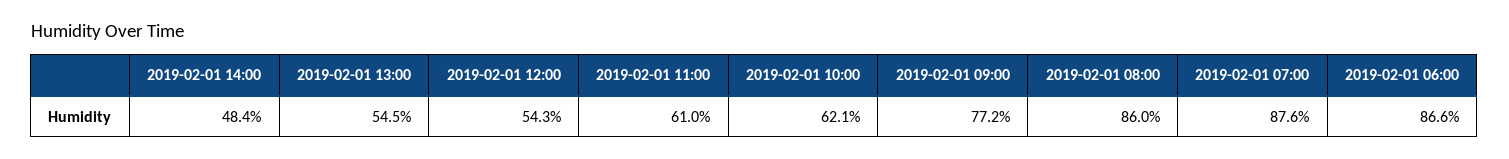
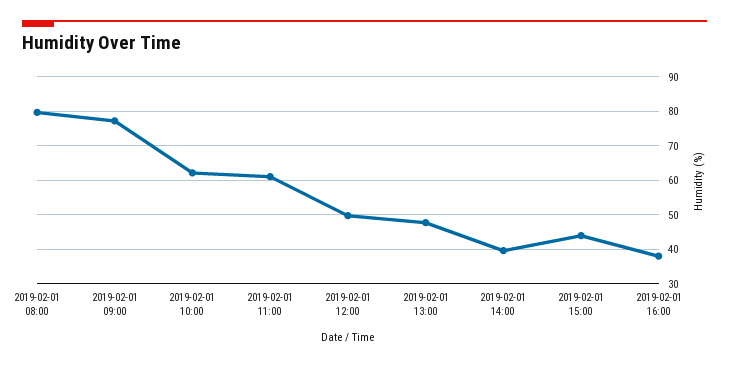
2019-02-01 14:00: 48.4 -> 40
2019-02-01 13:00: 54.5 -> 48
2019-02-01 12:00: 54.3 -> 50
2019-02-01 08:00: 86 -> 80
2019-02-01 07:00: 87.6 -> none
2019-02-01 06:00: 86.6 -> none
2019-02-01 15:00: none -> 44
2019-02-01 16:00: none -> 38

